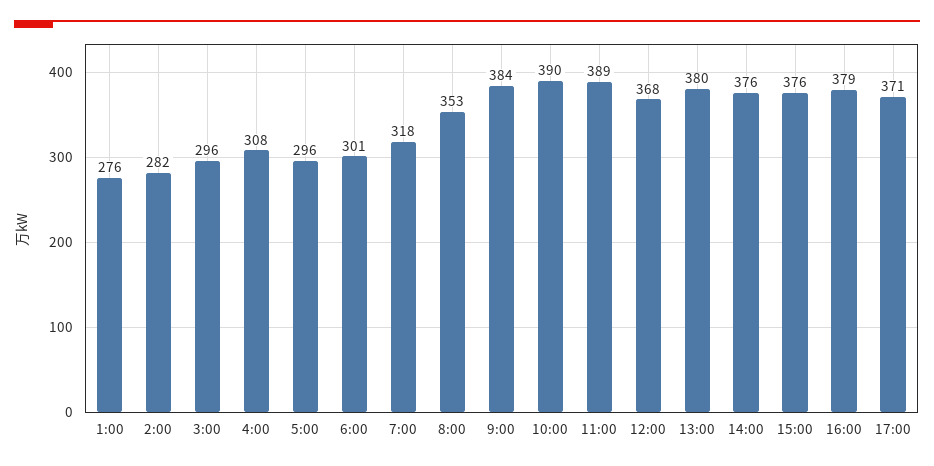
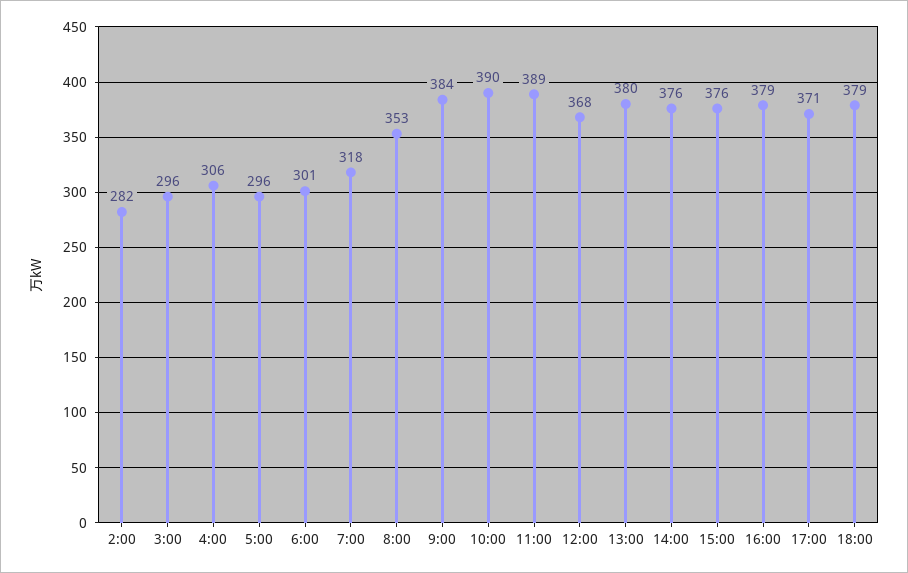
1:00: 276 -> none
4:00: 308 -> 306
18:00: none -> 379

